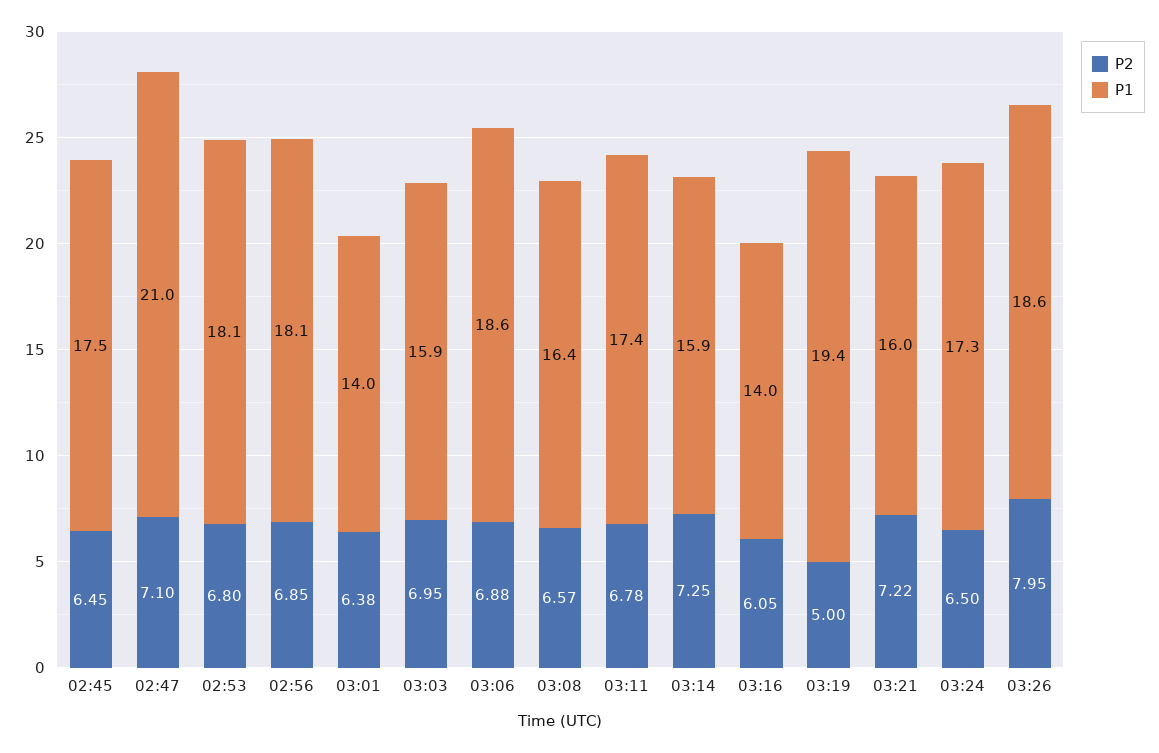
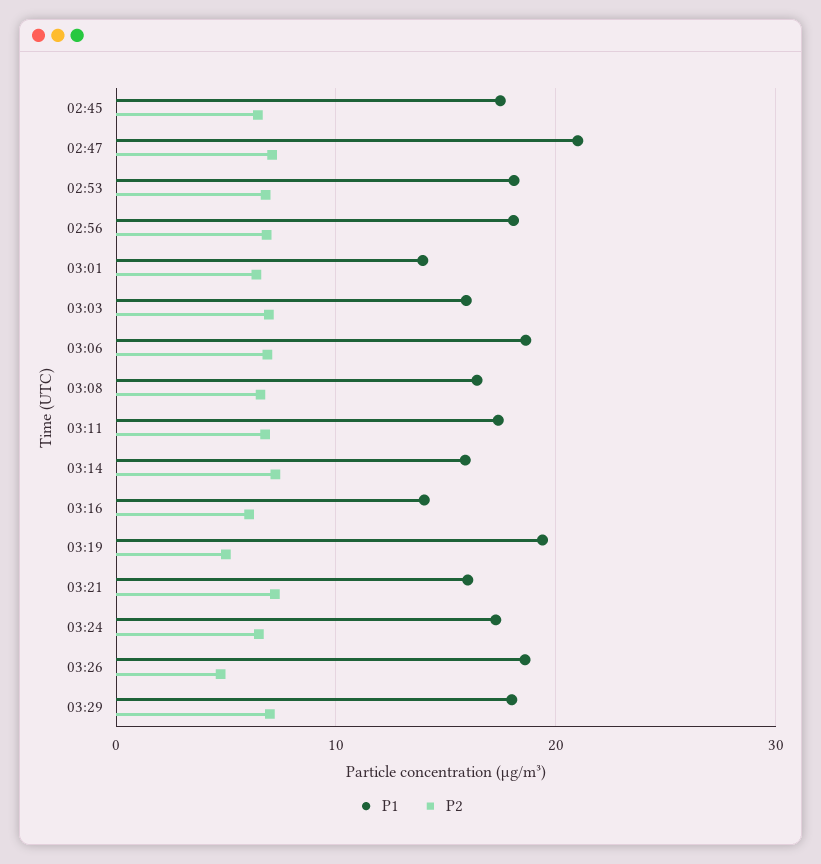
P2, 03:26: 7.95 -> 5
P1, 03:29: none -> 18
P2, 03:29: none -> 7

